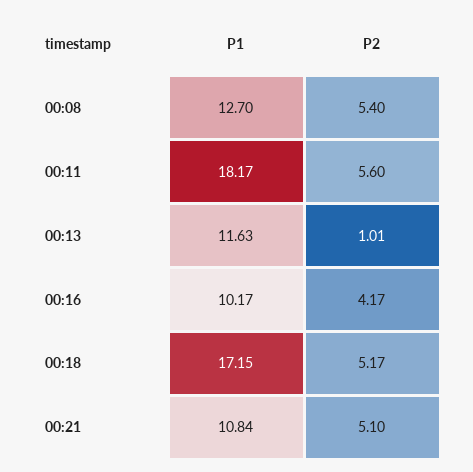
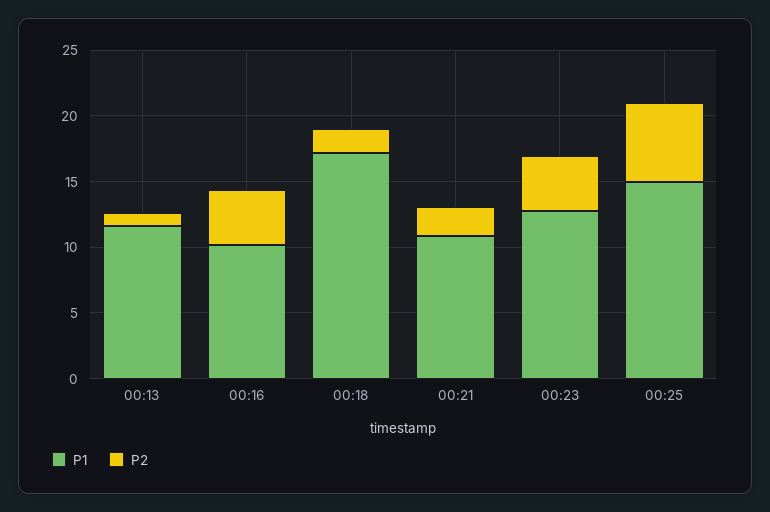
P1, 00:08: 12.7 -> none
P2, 00:08: 5.4 -> none
P1, 00:11: 18.17 -> none
P2, 00:11: 5.6 -> none
P2, 00:18: 5.17 -> 2
P2, 00:21: 5.1 -> 2
P1, 00:23: none -> 13
P2, 00:23: none -> 4
P1, 00:25: none -> 15
P2, 00:25: none -> 6

